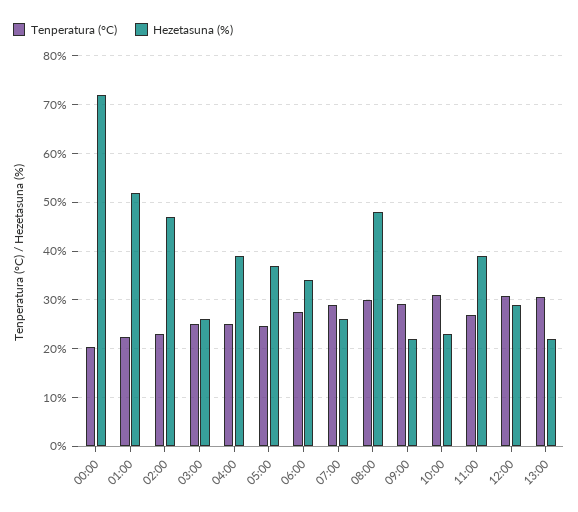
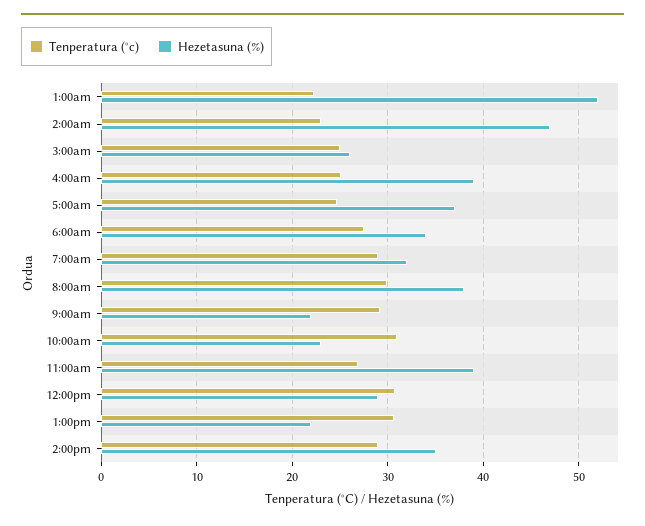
Tenperatura (°C), 00:00: 20 -> none
Hezetasuna (%), 00:00: 72 -> none
Hezetasuna (%), 07:00: 26 -> 32
Hezetasuna (%), 08:00: 48 -> 38
Tenperatura (°C), 2:00pm: none -> 29
Hezetasuna (%), 2:00pm: none -> 35

